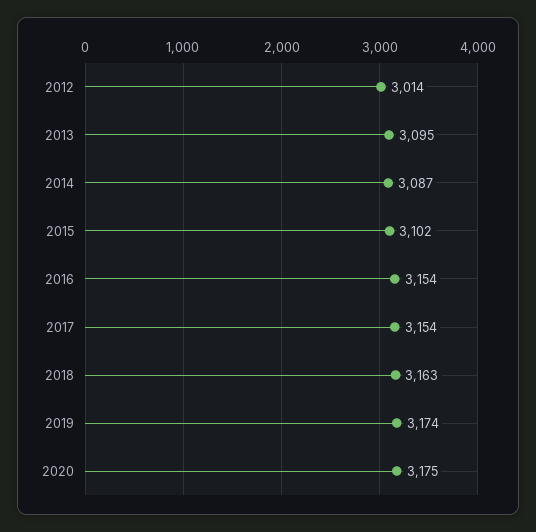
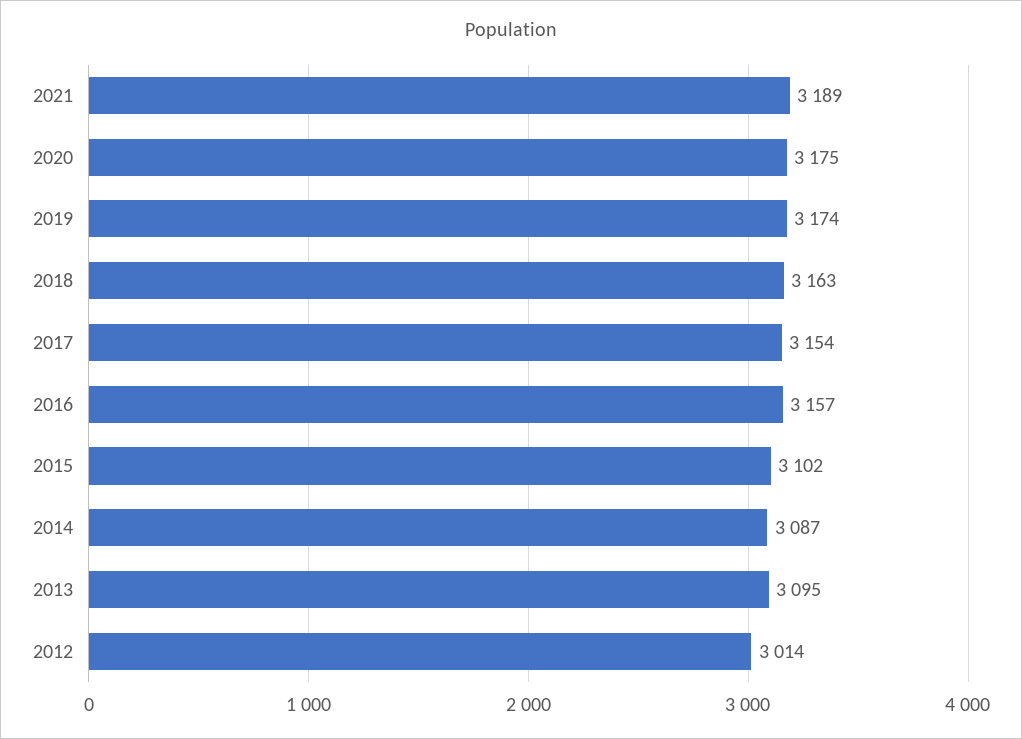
2016: 3154 -> 3157
2021: none -> 3189

